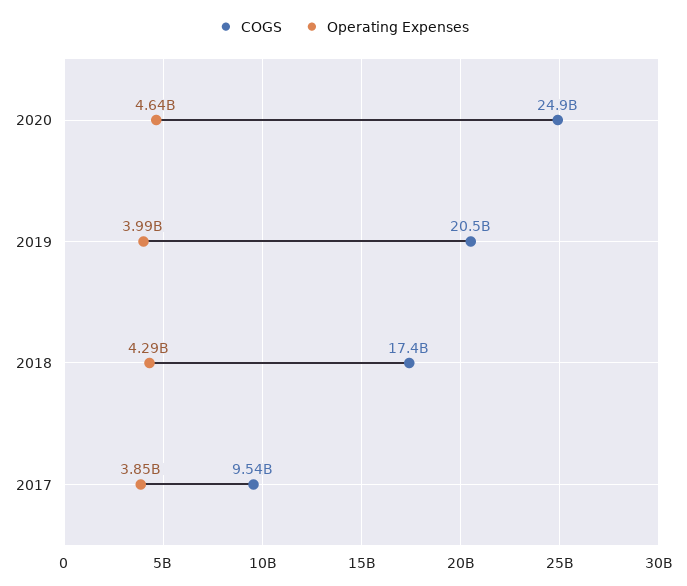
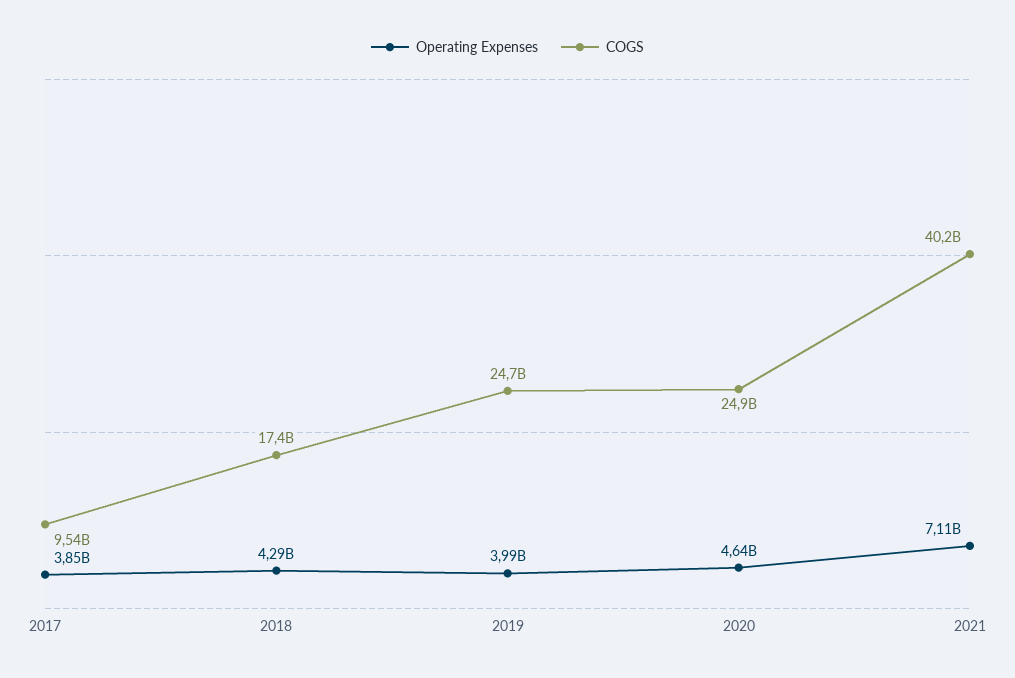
COGS, 2019: 20500000000 -> 24700000000
Operating Expenses, 2021: none -> 7110000000
COGS, 2021: none -> 40200000000

